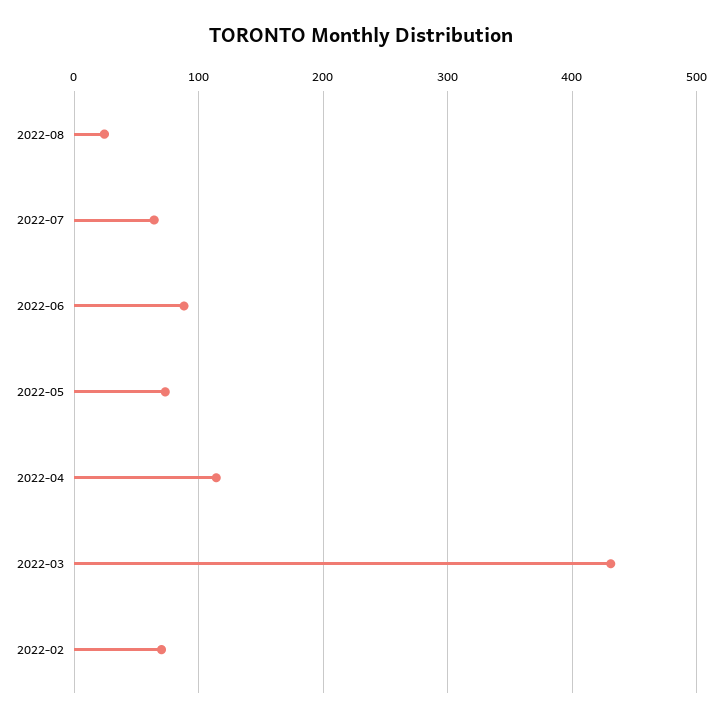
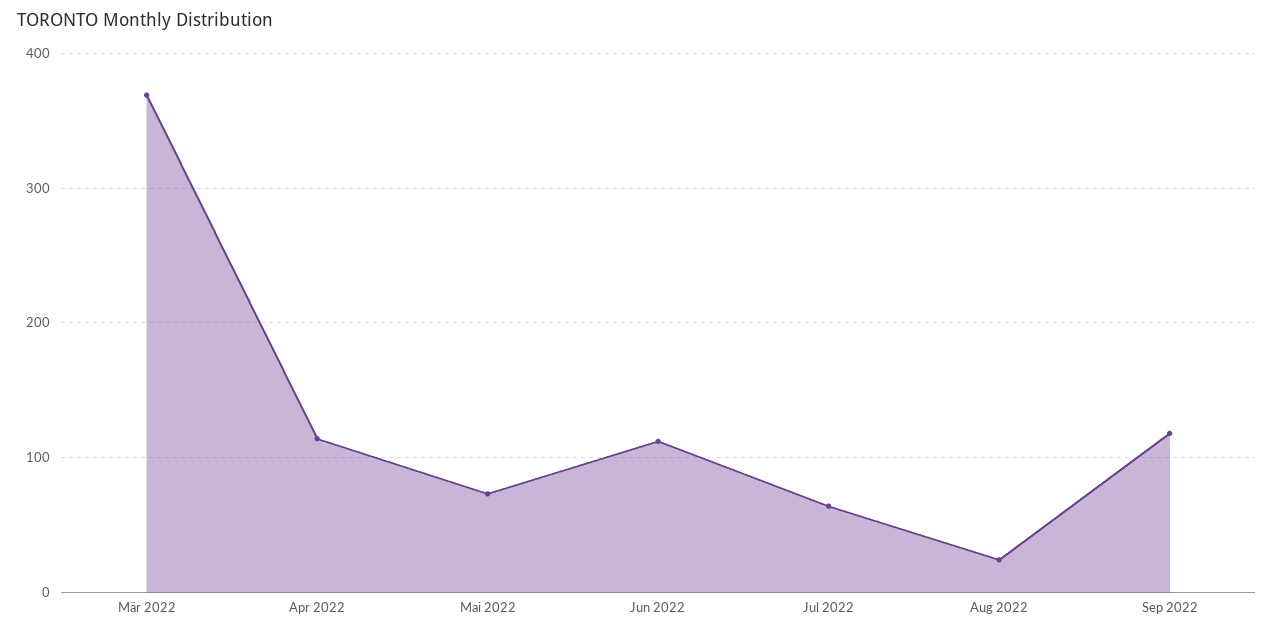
2022-06: 90 -> 110
2022-03: 430 -> 370
2022-02: 70 -> none
Sep 2022: none -> 120

